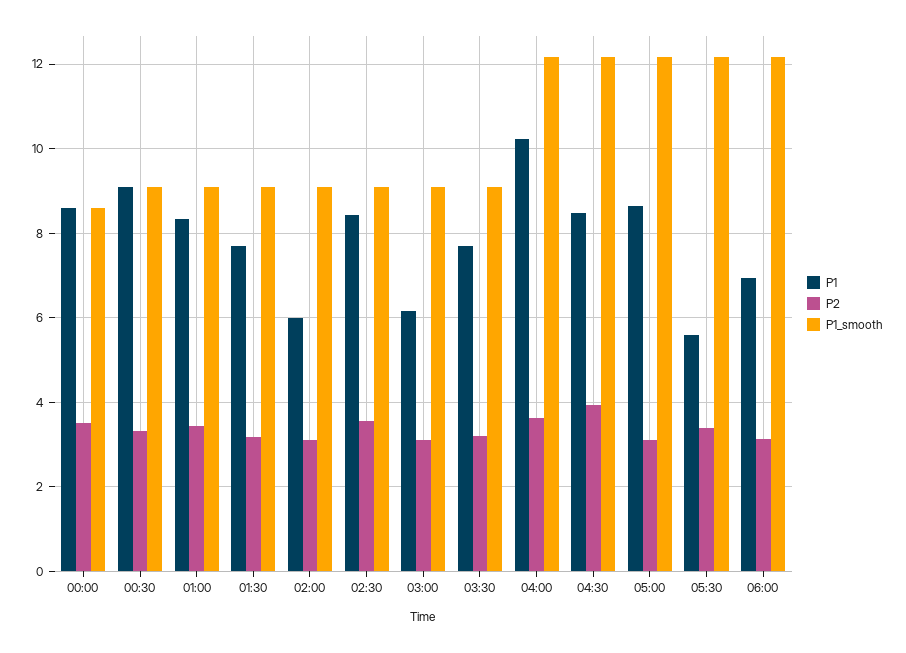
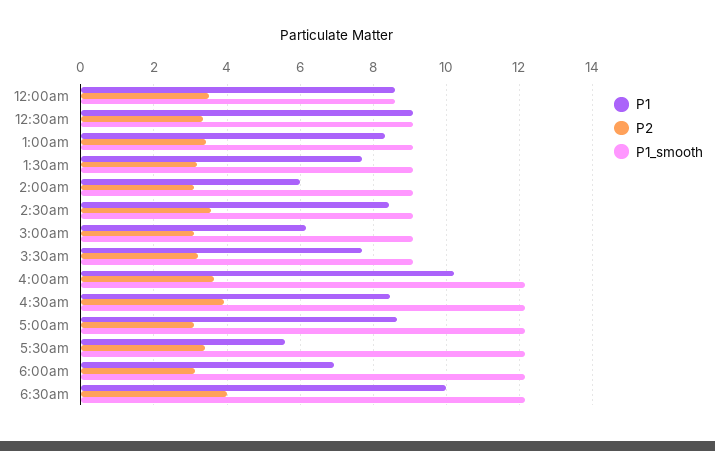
P1, 6:30am: none -> 10
P2, 6:30am: none -> 4
P1_smooth, 6:30am: none -> 12.2

